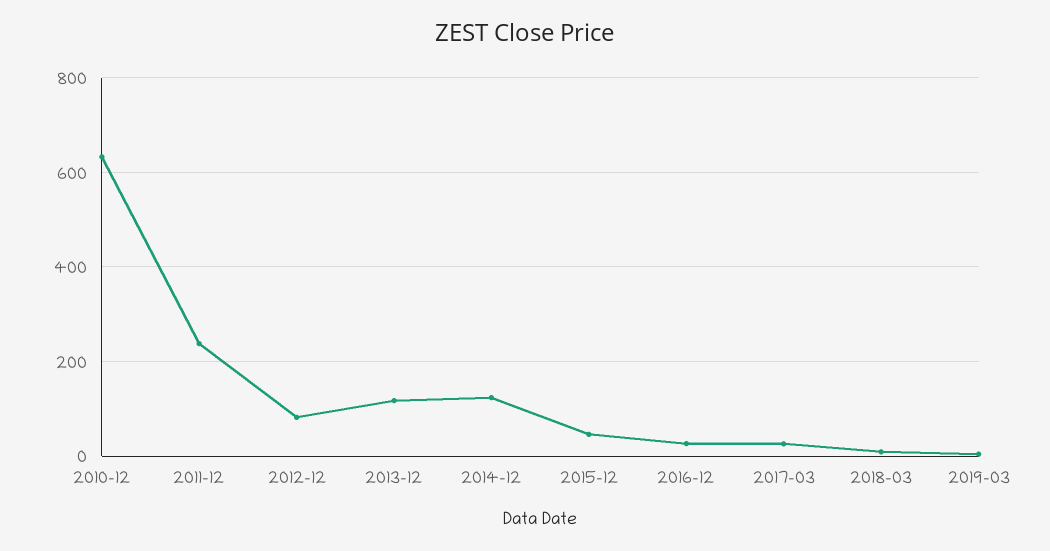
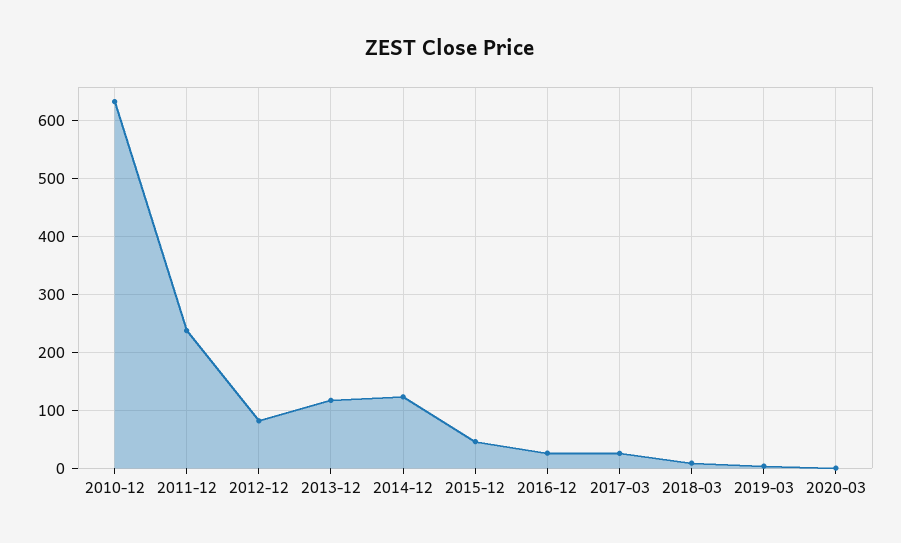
2020-03: none -> 0

